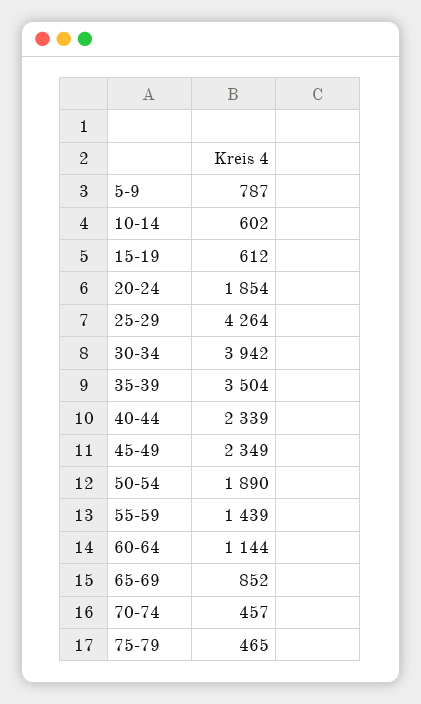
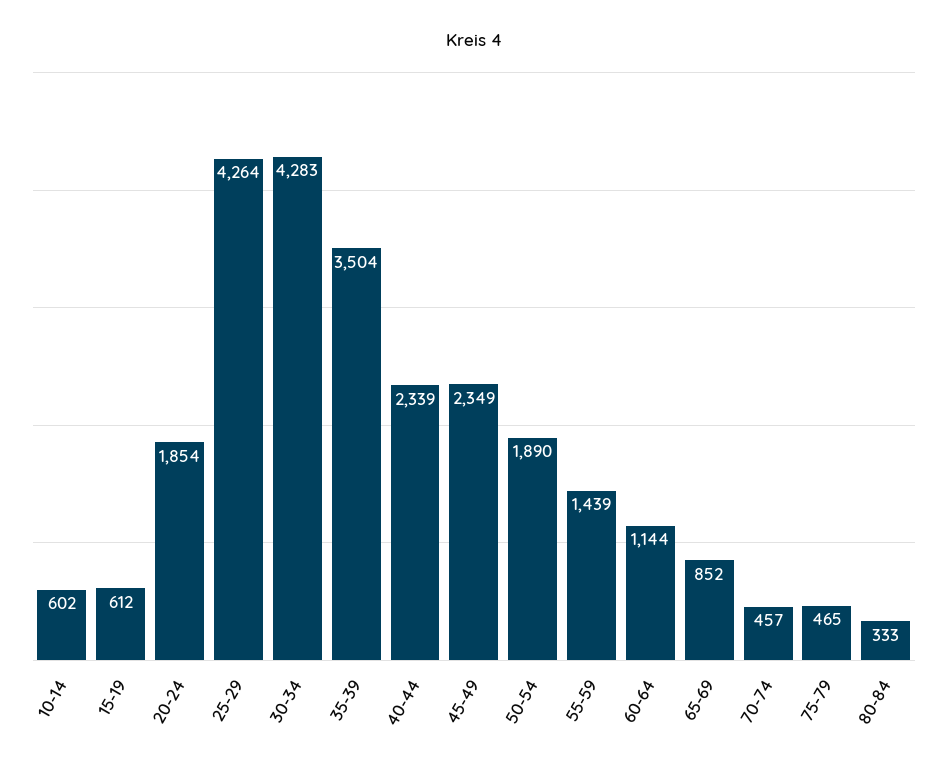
5-9: 787 -> none
30-34: 3942 -> 4283
80-84: none -> 333

